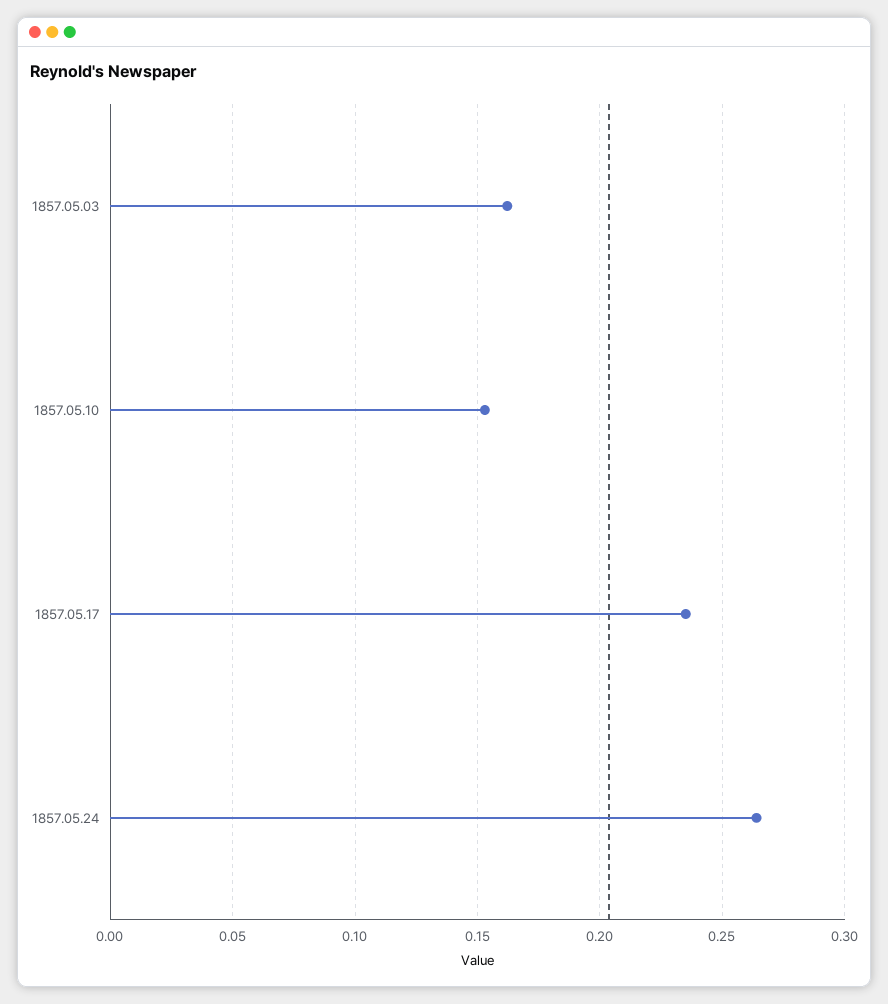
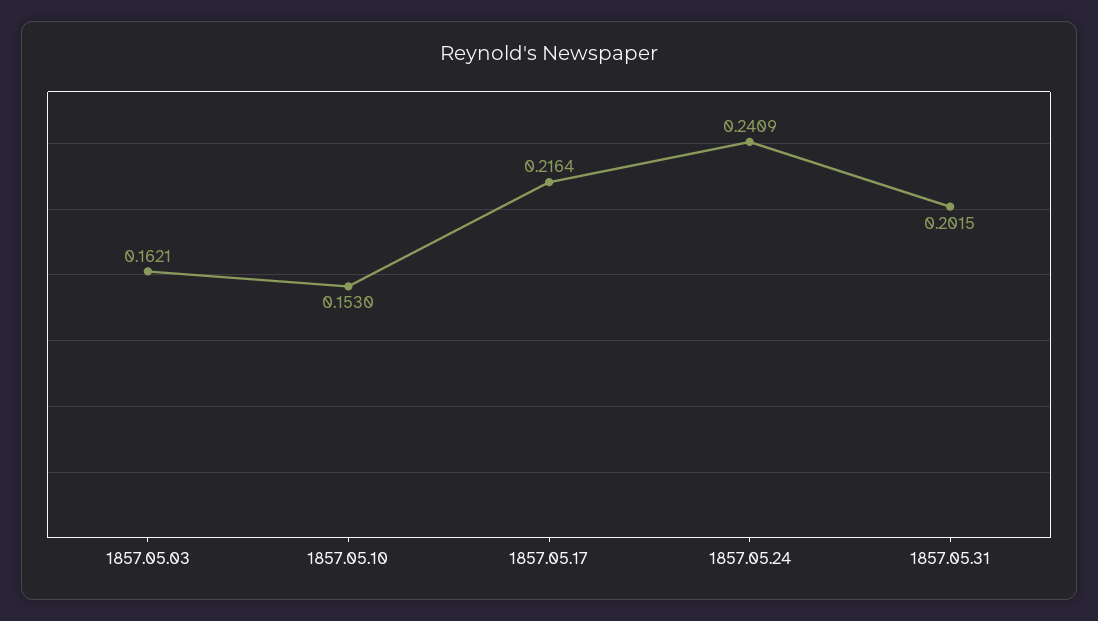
1857.05.17: 0.235 -> 0.2164
1857.05.24: 0.265 -> 0.2409
1857.05.31: none -> 0.2015

